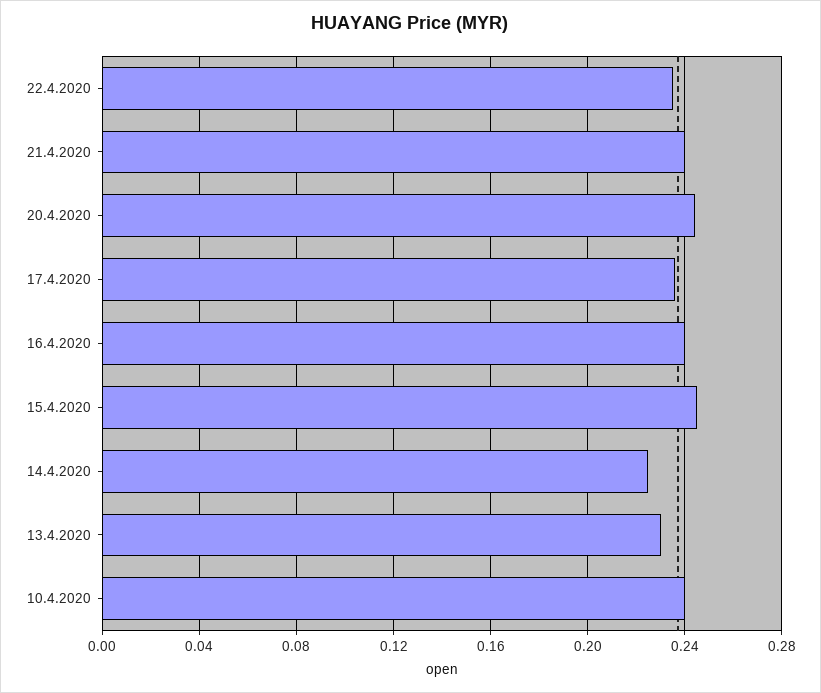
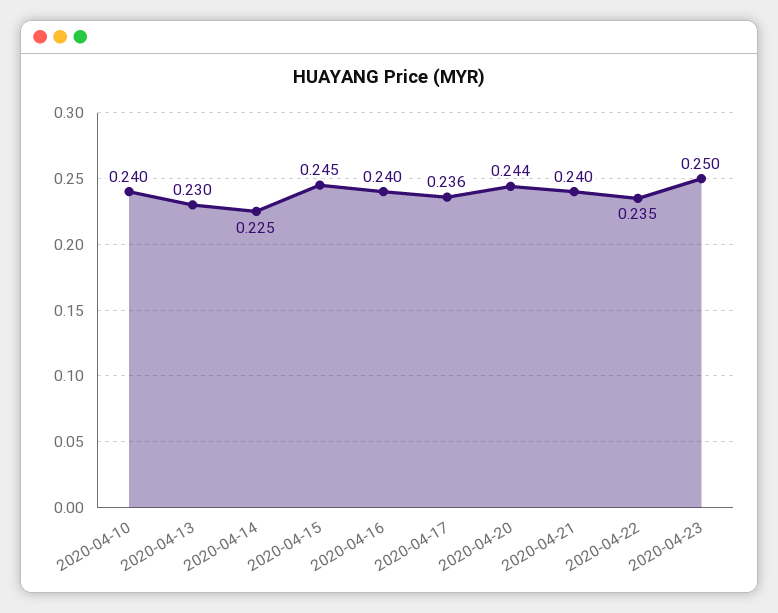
2020-04-23: none -> 0.25

